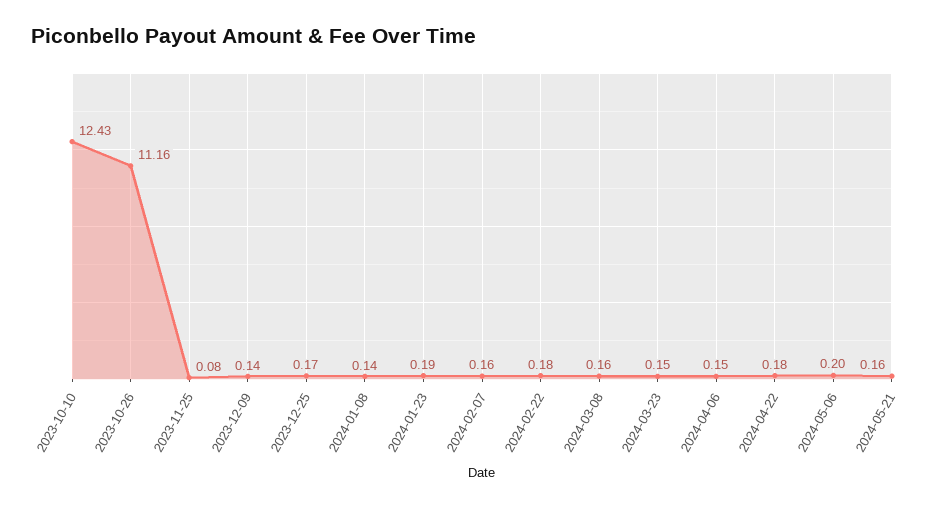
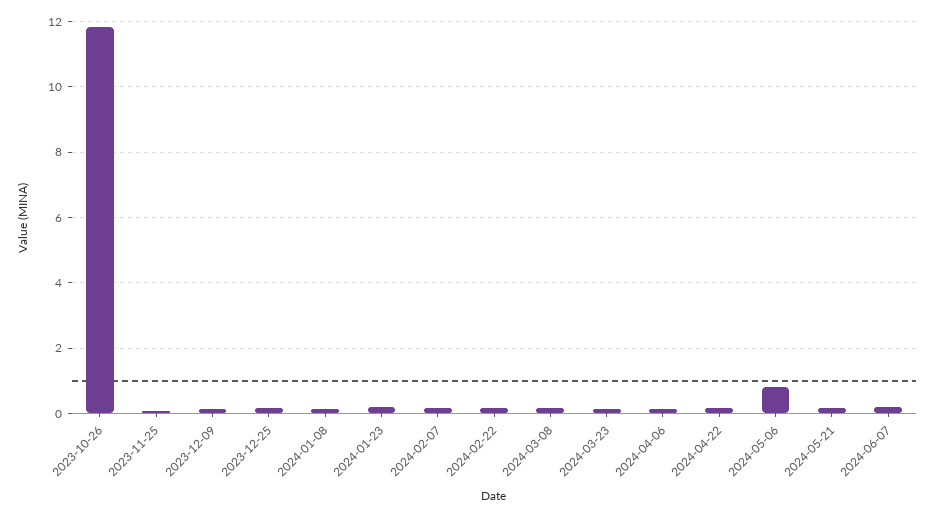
2023-10-10: 12.43 -> none
2023-10-26: 11.16 -> 11.8
2024-05-06: 0.2 -> 0.8
2024-06-07: none -> 0.2

